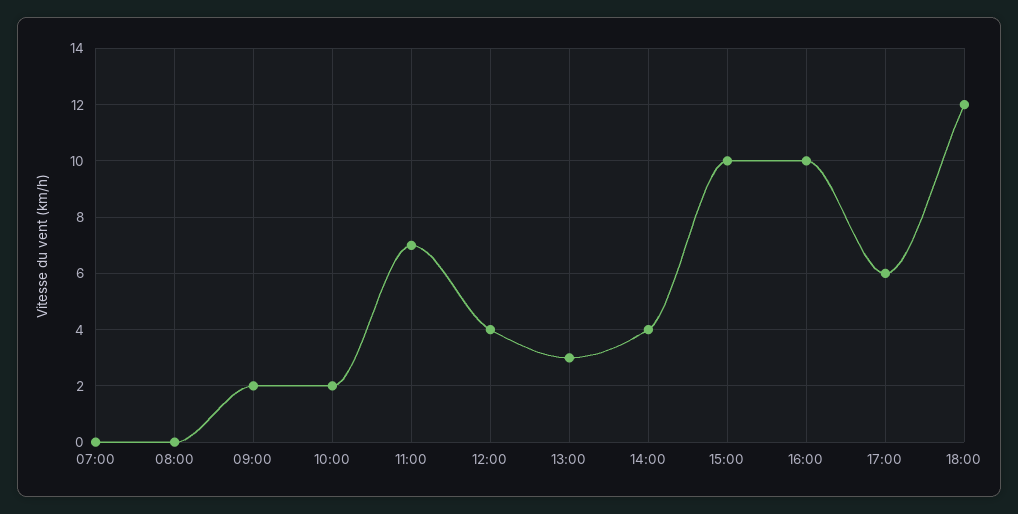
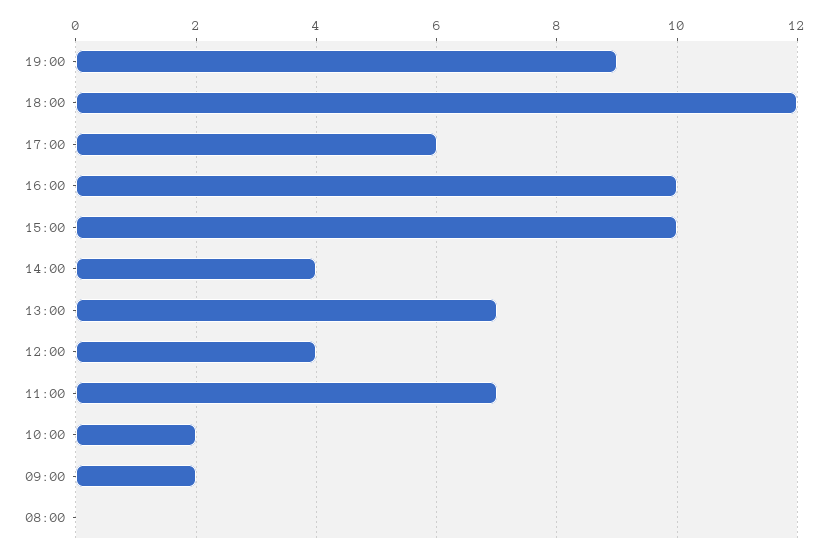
07:00: 0 -> none
13:00: 3 -> 7
19:00: none -> 9

